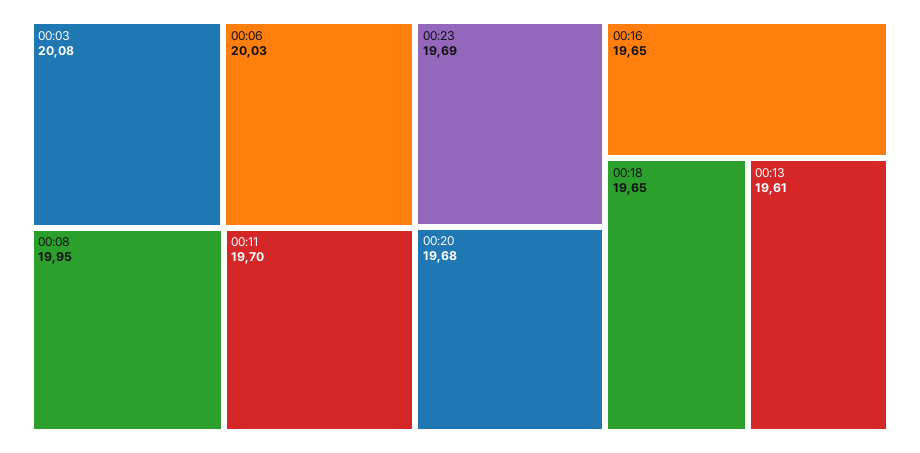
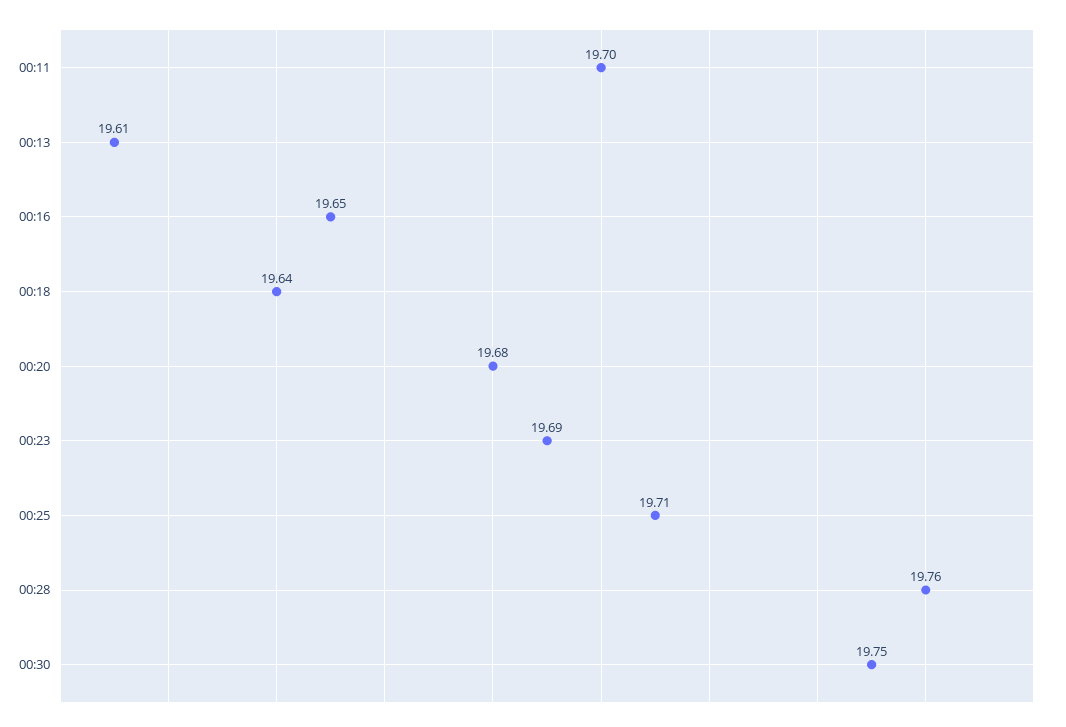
00:03: 20.08 -> none
00:06: 20.03 -> none
00:08: 19.95 -> none
00:18: 19.65 -> 19.64
00:25: none -> 19.71
00:28: none -> 19.76
00:30: none -> 19.75

